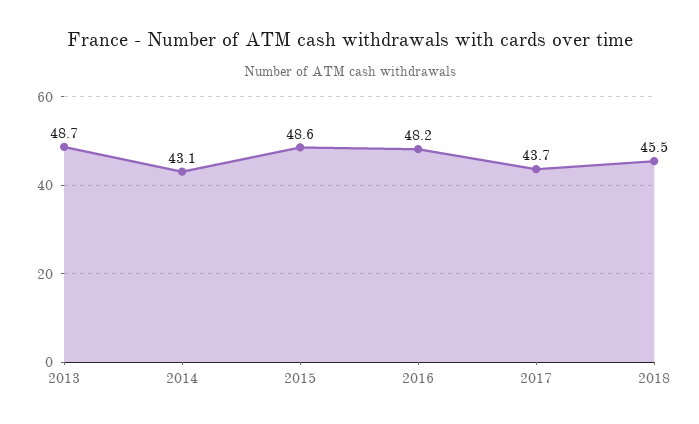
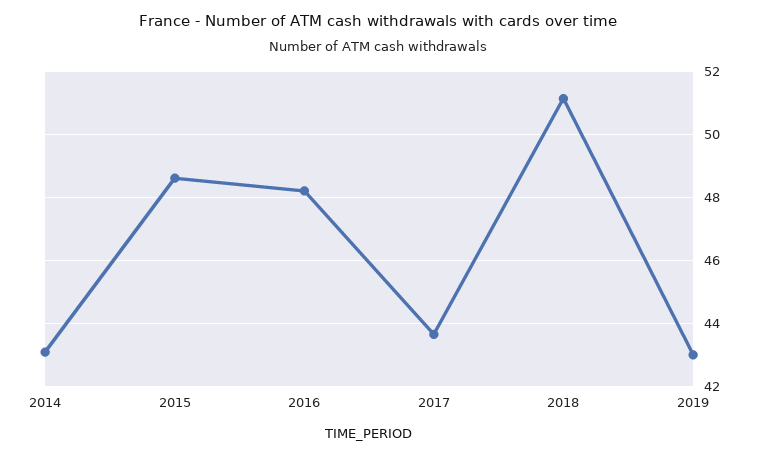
2013: 48.7 -> none
2018: 45.5 -> 51.2
2019: none -> 43

